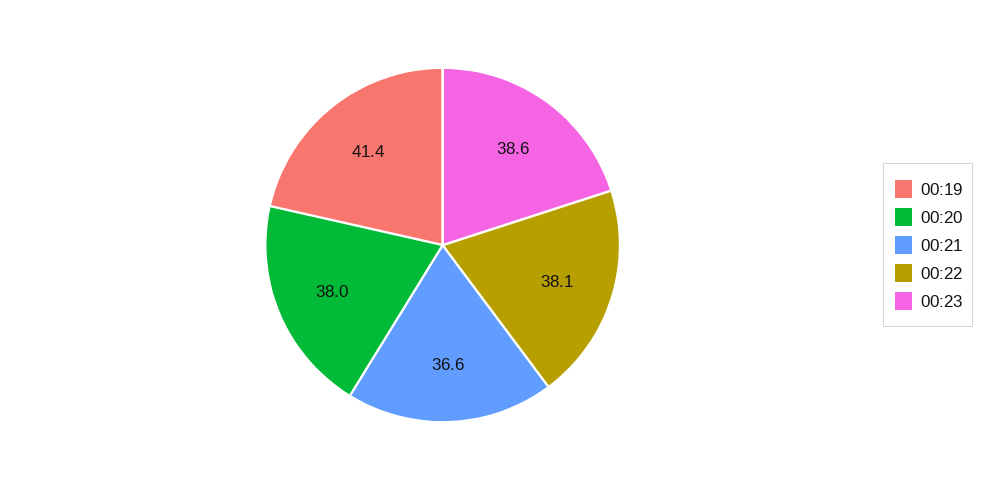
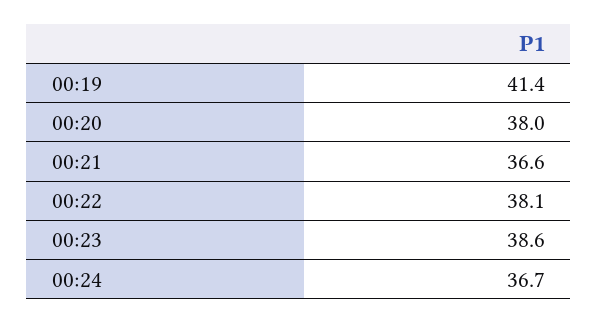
00:24: none -> 36.7

